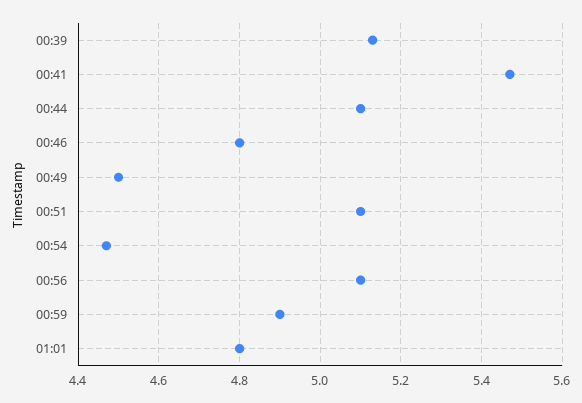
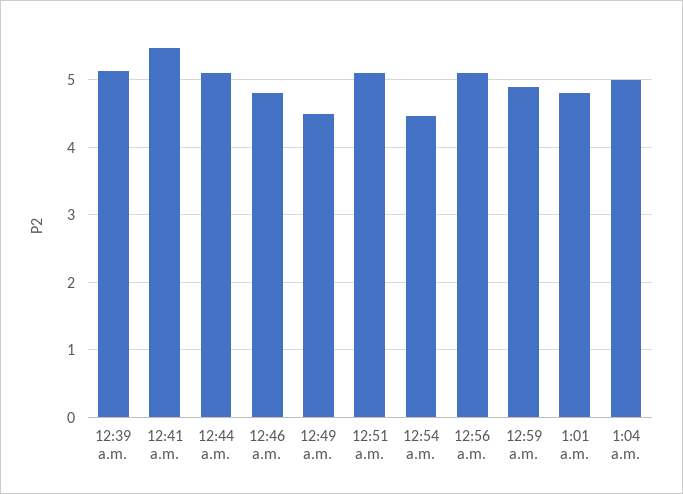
1:04 a.m.: none -> 5

